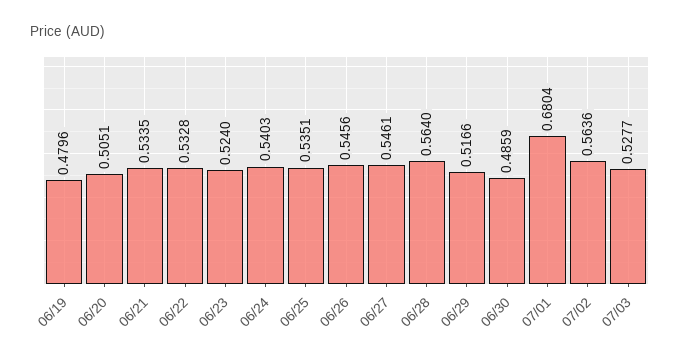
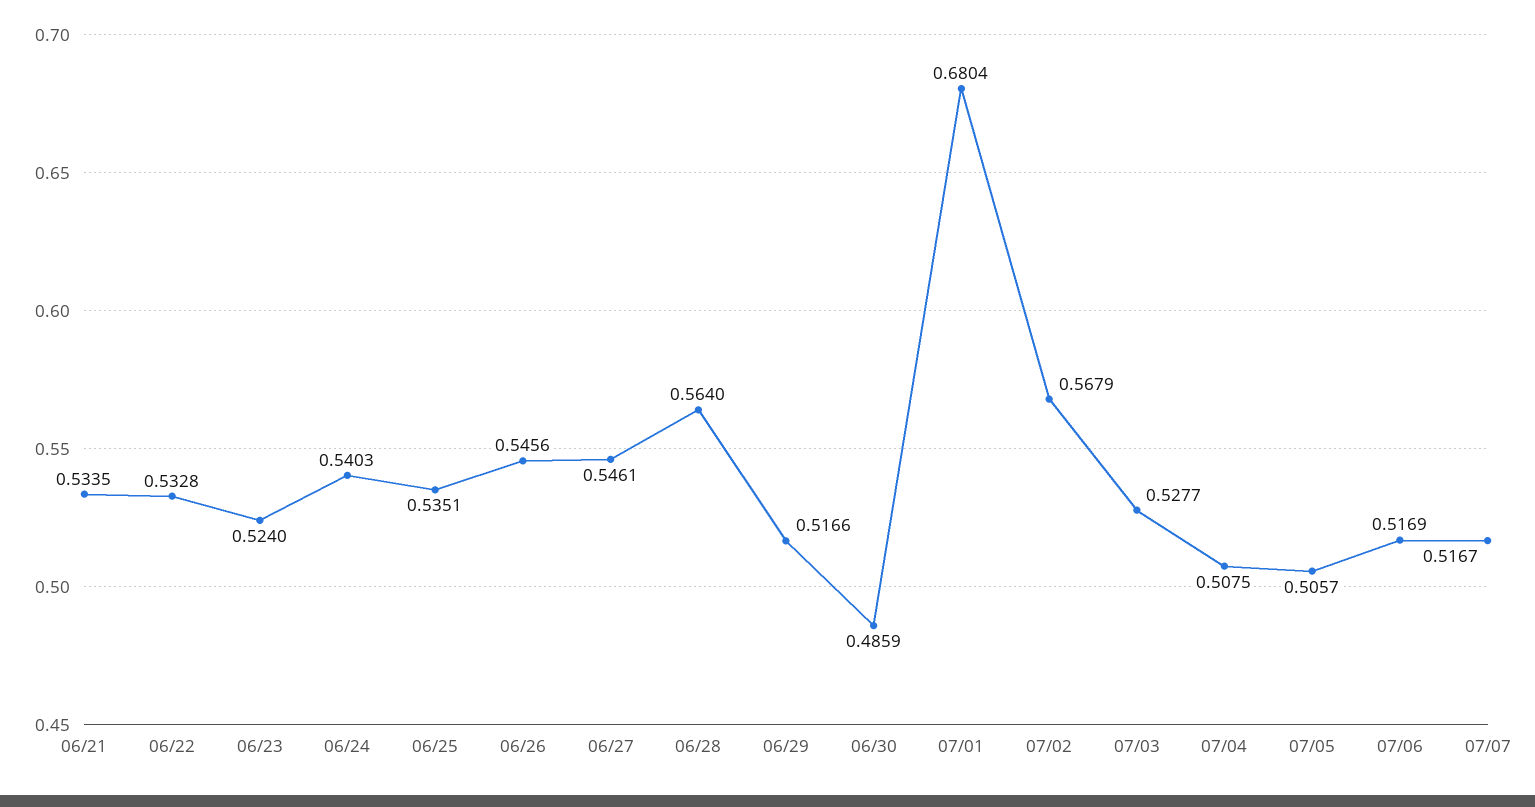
06/19: 0.4796 -> none
06/20: 0.5051 -> none
07/02: 0.5636 -> 0.5679
07/04: none -> 0.5075
07/05: none -> 0.5057
07/06: none -> 0.5169
07/07: none -> 0.5167

